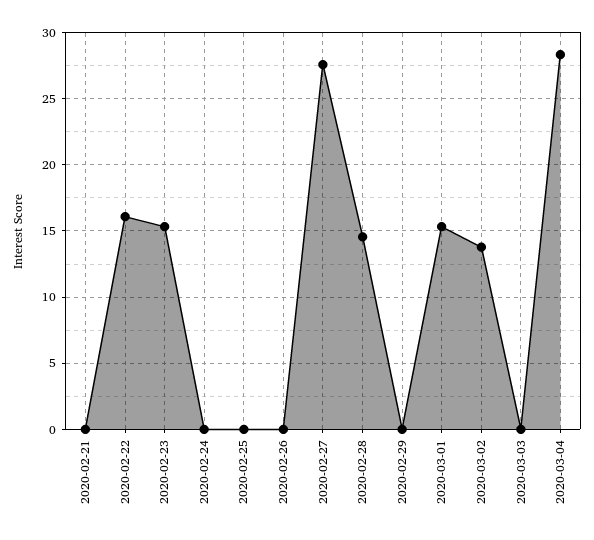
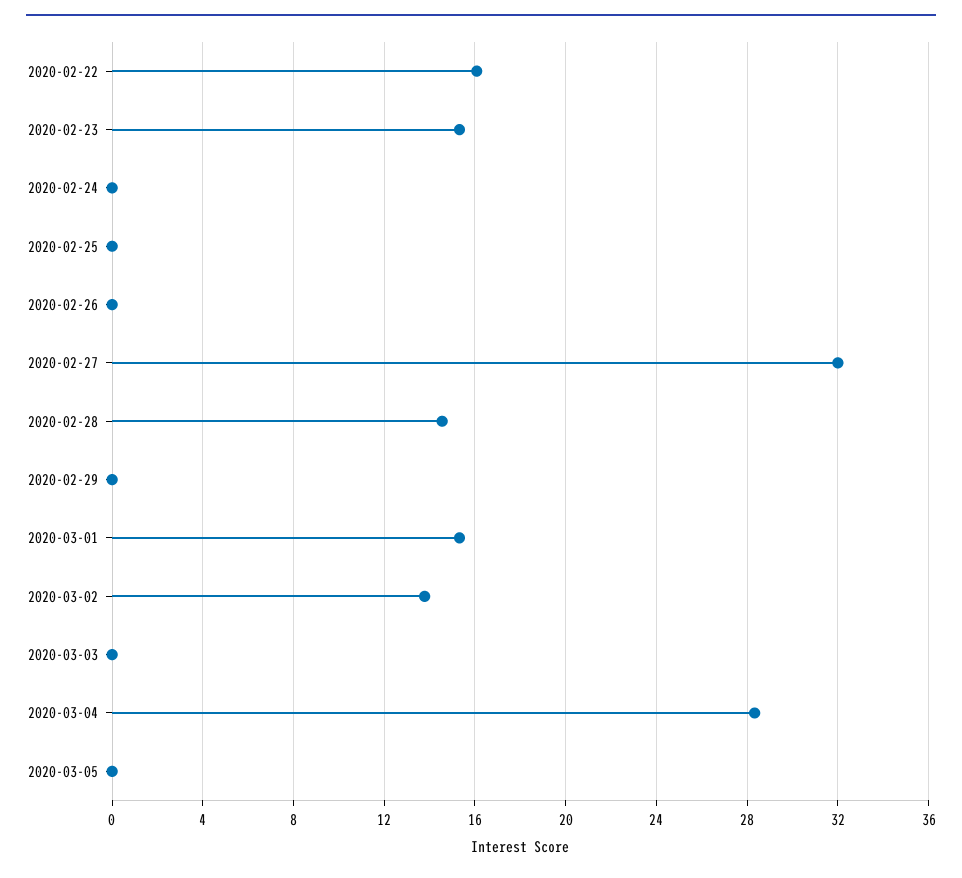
2020-02-21: 0 -> none
2020-02-27: 27.5 -> 32
2020-03-05: none -> 0

